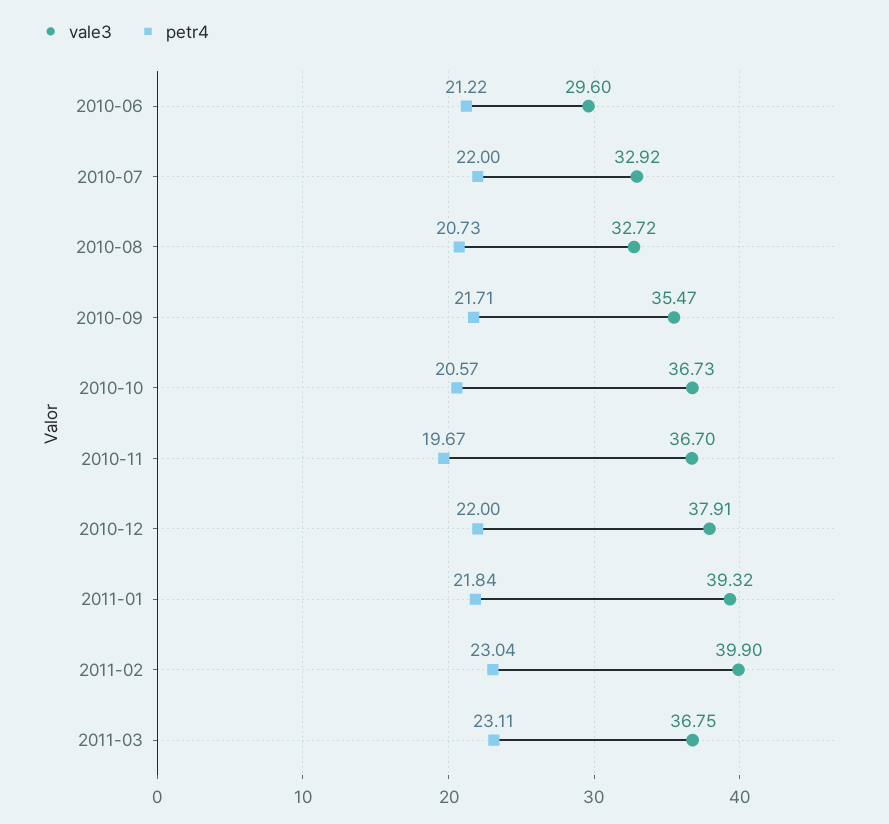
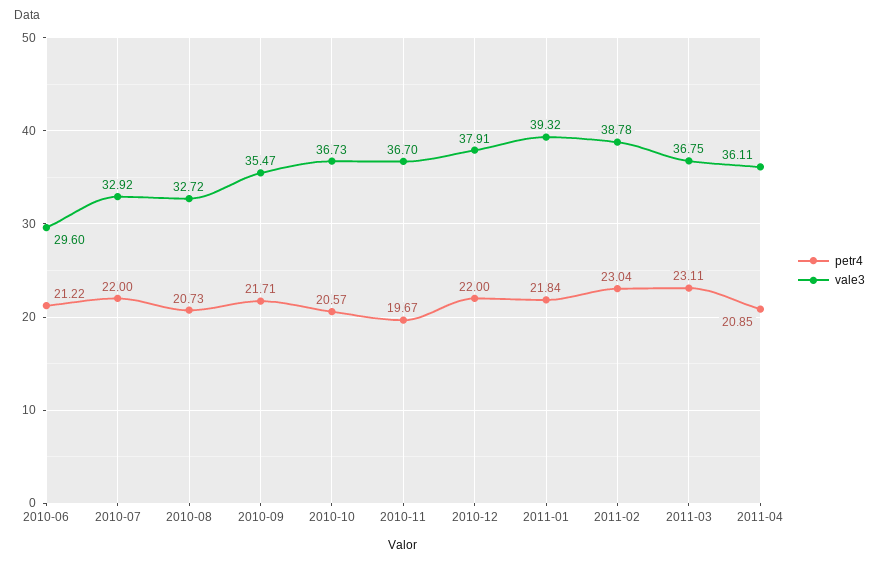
vale3, 2011-02: 39.9 -> 38.78
petr4, 2011-04: none -> 20.85
vale3, 2011-04: none -> 36.11

